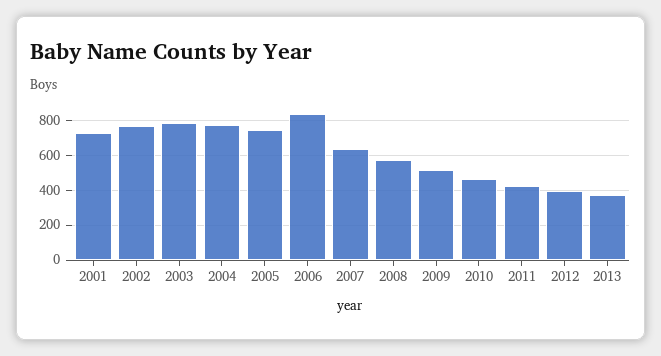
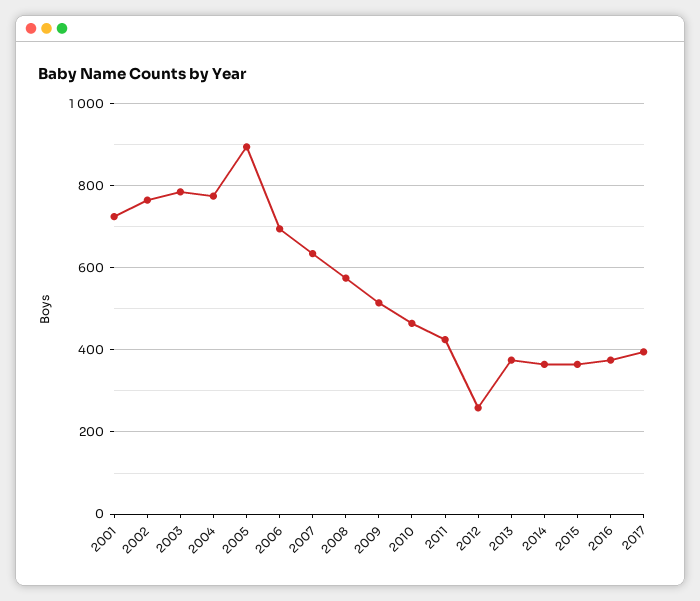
2005: 750 -> 900
2006: 850 -> 700
2012: 400 -> 260
2014: none -> 360
2015: none -> 360
2016: none -> 380
2017: none -> 400

